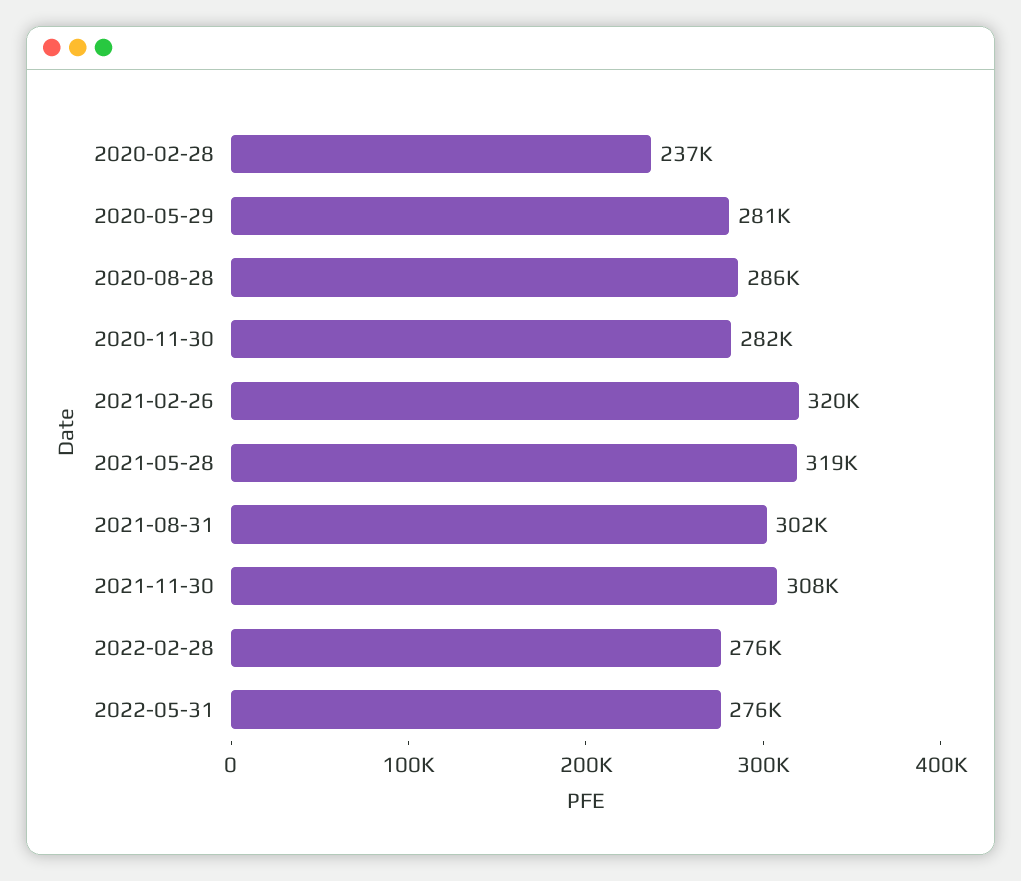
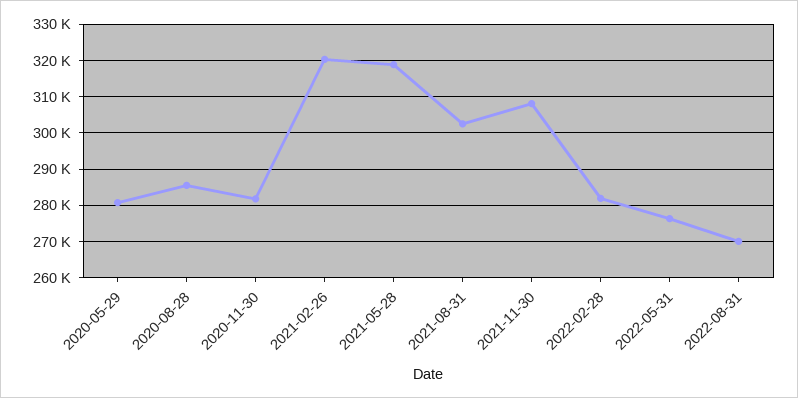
2020-02-28: 237000 -> none
2022-02-28: 276000 -> 282000
2022-08-31: none -> 270000

